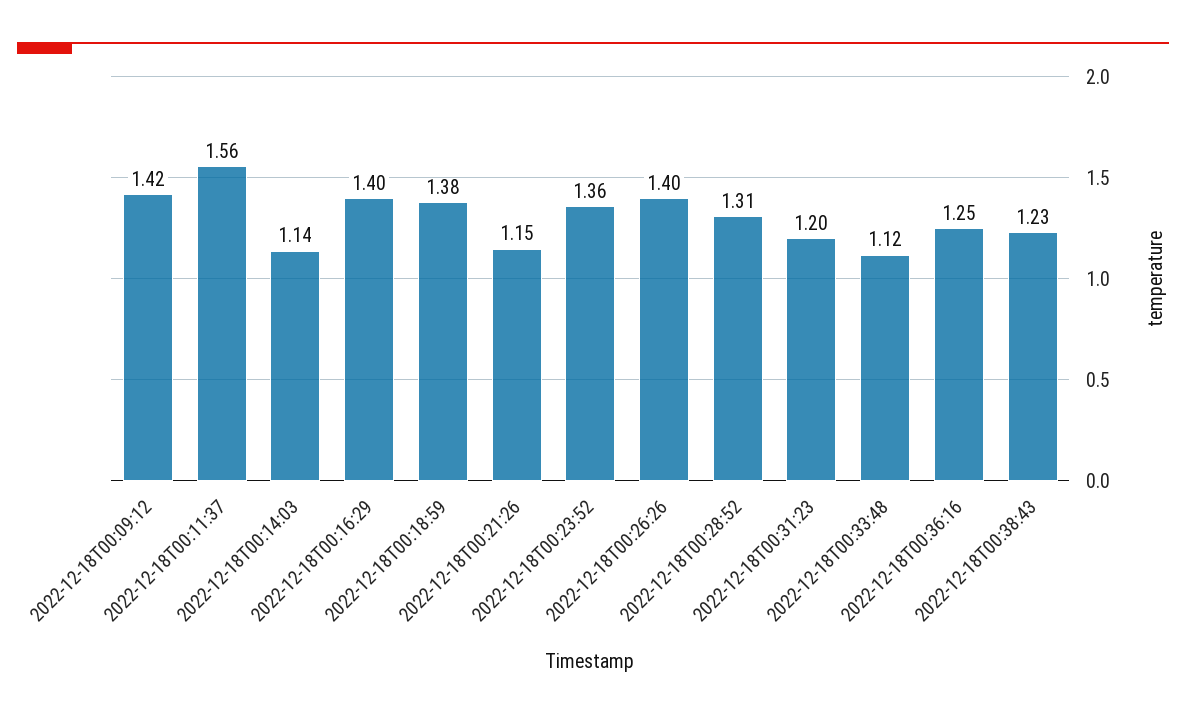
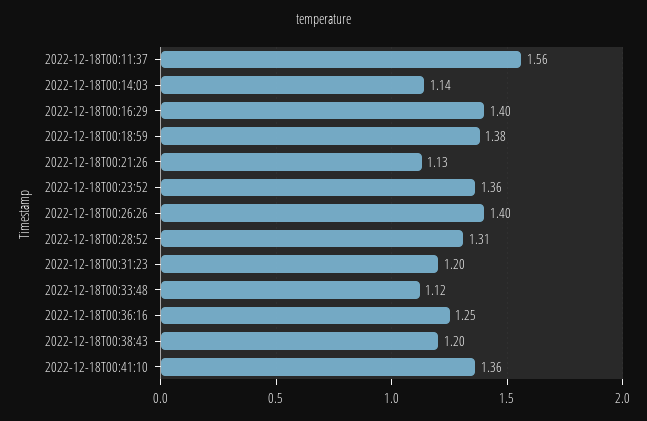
2022-12-18T00:09:12: 1.42 -> none
2022-12-18T00:21:26: 1.15 -> 1.13
2022-12-18T00:38:43: 1.23 -> 1.2
2022-12-18T00:41:10: none -> 1.36

